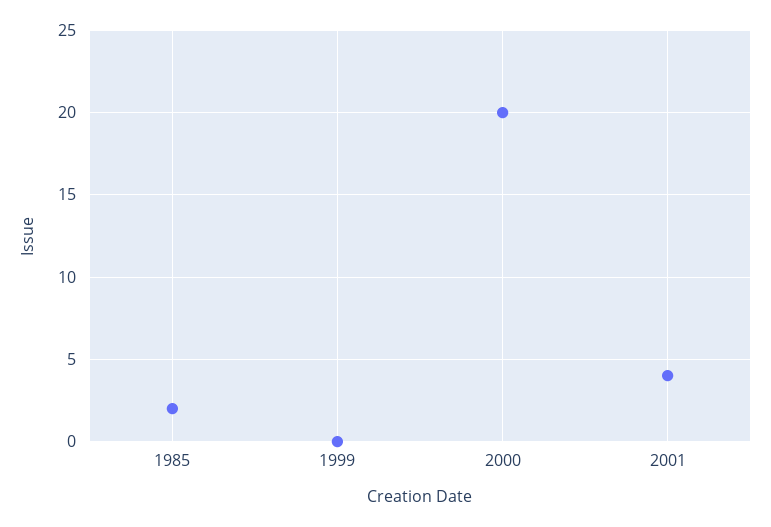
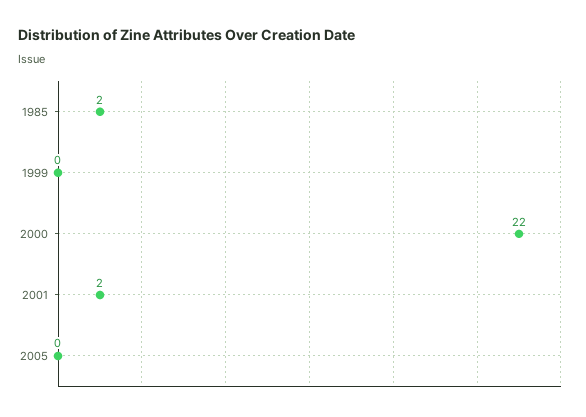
2000: 20 -> 22
2001: 4 -> 2
2005: none -> 0

